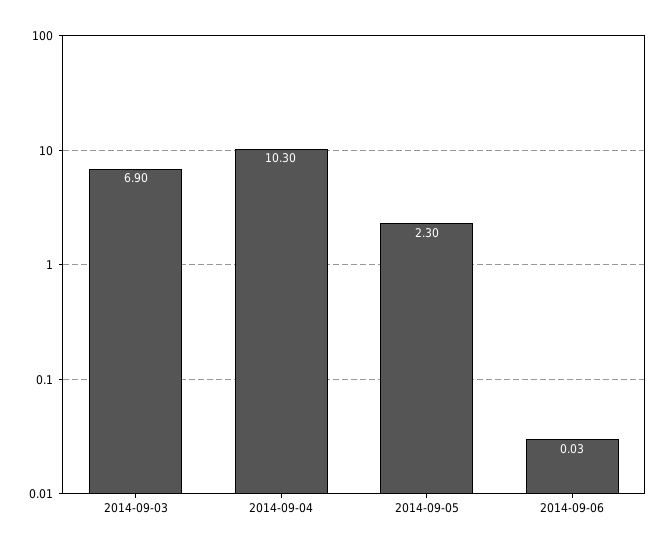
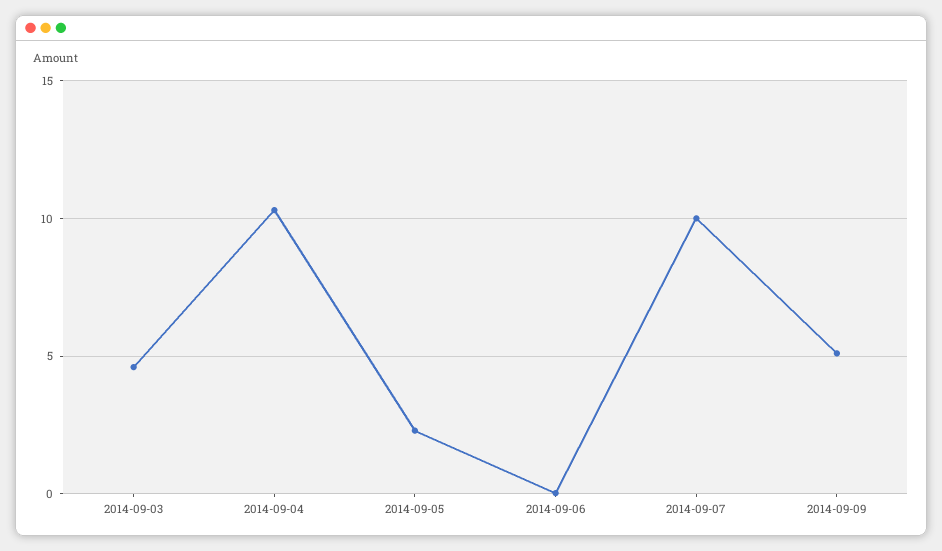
2014-09-03: 6.9 -> 4.5
2014-09-07: none -> 10
2014-09-09: none -> 5

